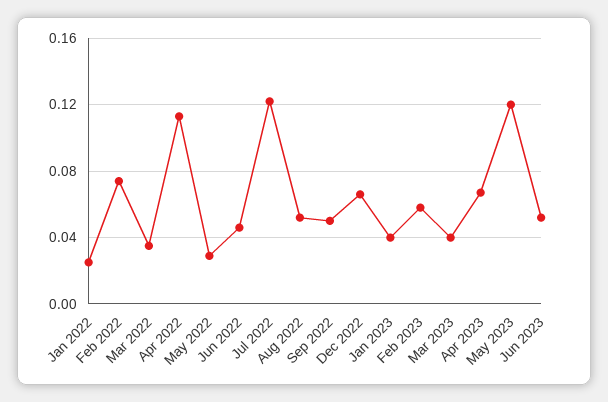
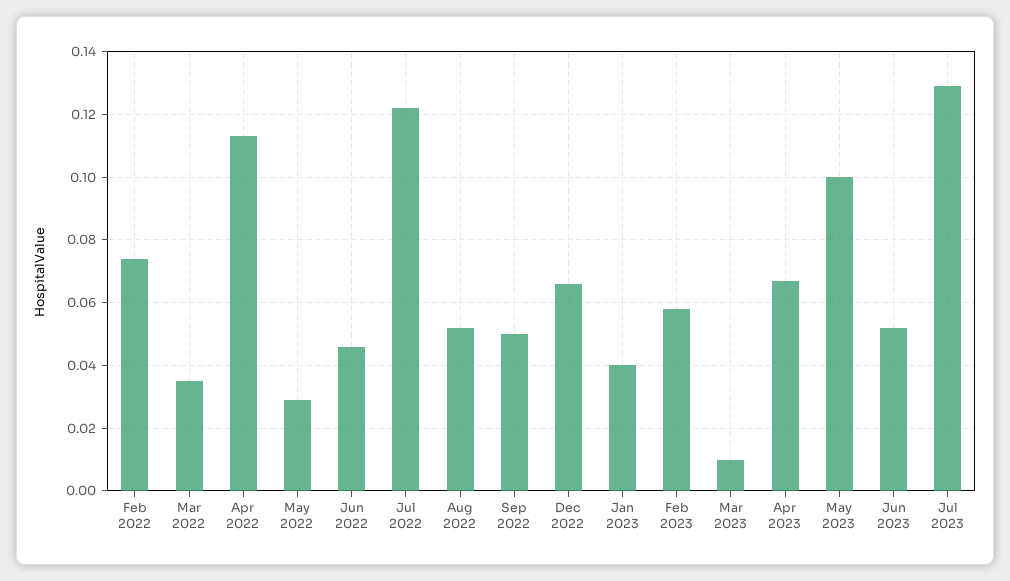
Jan 2022: 0.025 -> none
Mar 2023: 0.04 -> 0.01
May 2023: 0.12 -> 0.1
Jul 2023: none -> 0.13

